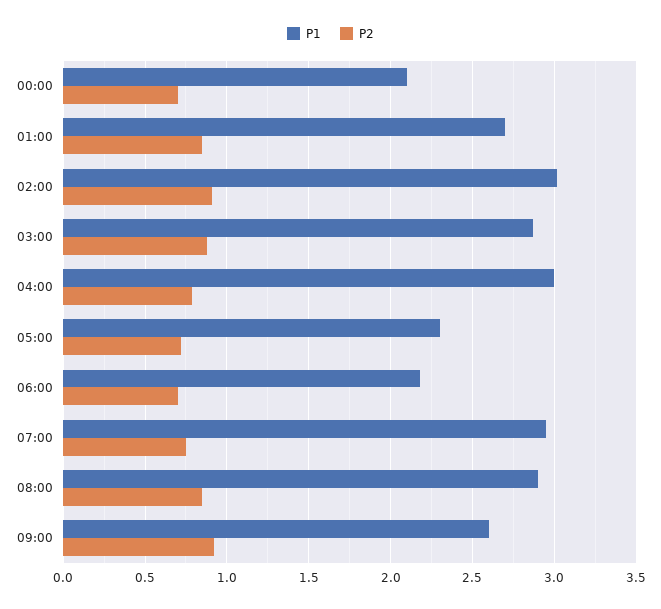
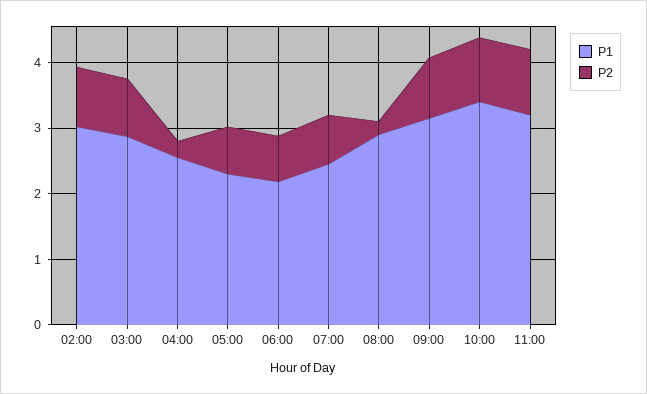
P1, 00:00: 2.1 -> none
P2, 00:00: 0.7 -> none
P1, 01:00: 2.7 -> none
P2, 01:00: 0.85 -> none
P1, 04:00: 3 -> 2.6
P2, 04:00: 0.8 -> 0.2
P1, 07:00: 2.95 -> 2.4
P2, 08:00: 0.85 -> 0.2
P1, 09:00: 2.6 -> 3.2
P1, 10:00: none -> 3.4
P2, 10:00: none -> 1
P1, 11:00: none -> 3.2
P2, 11:00: none -> 1

